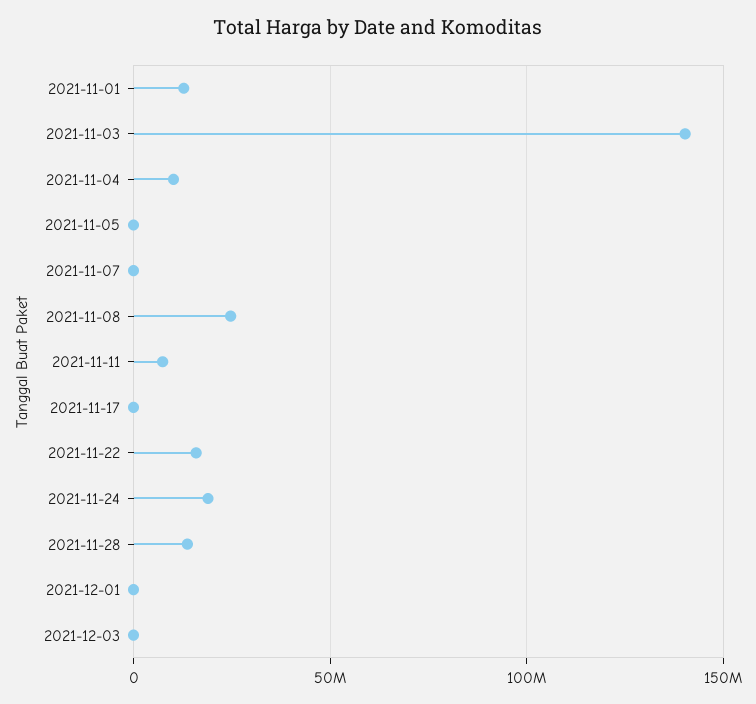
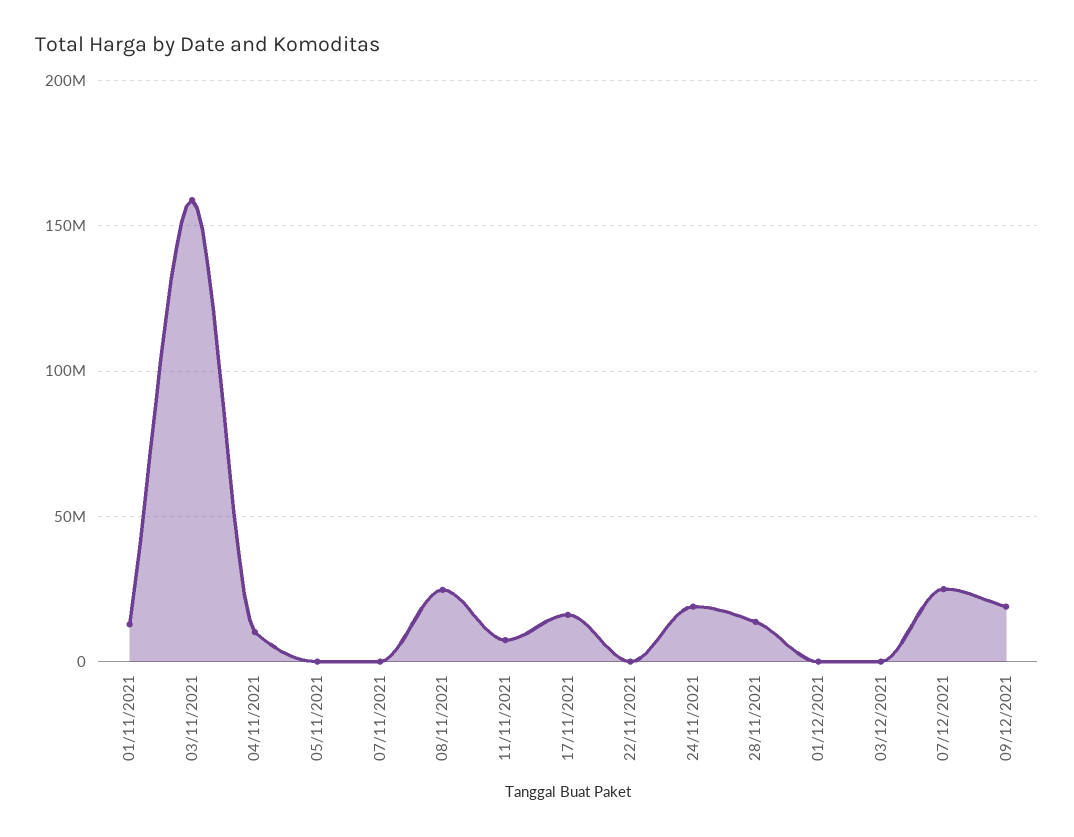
2021-11-03: 140000000 -> 160000000
2021-11-17: 0 -> 15000000
2021-11-22: 15000000 -> 0
07/12/2021: none -> 25000000
09/12/2021: none -> 20000000

